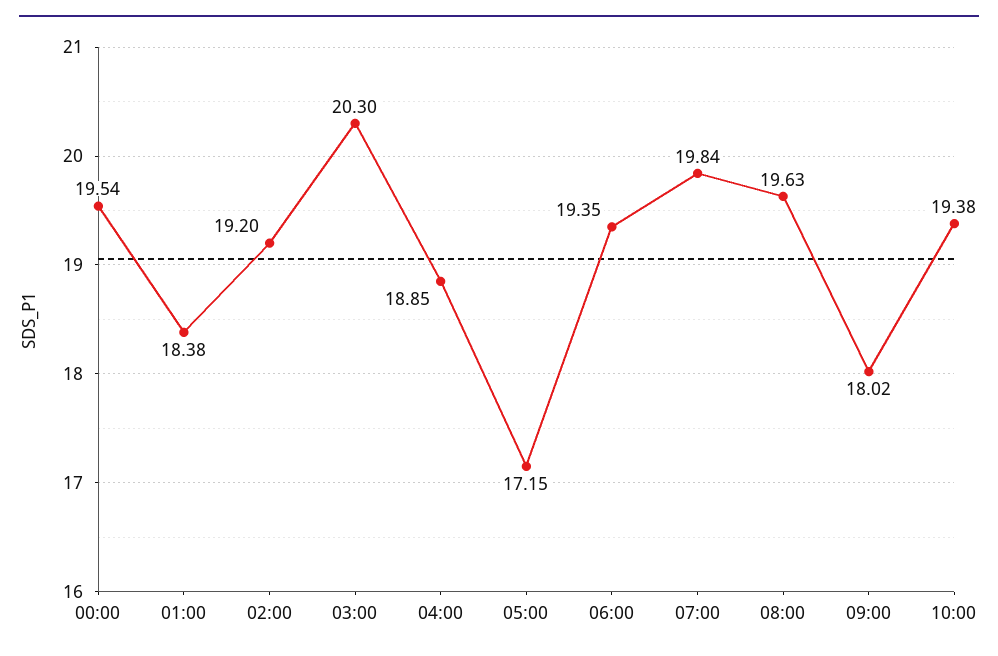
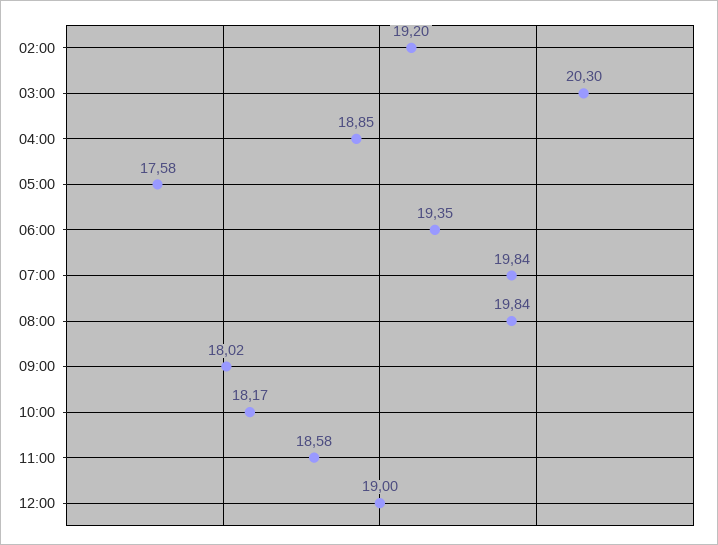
00:00: 19.54 -> none
01:00: 18.38 -> none
05:00: 17.15 -> 17.58
08:00: 19.63 -> 19.84
10:00: 19.38 -> 18.17
11:00: none -> 18.58
12:00: none -> 19

